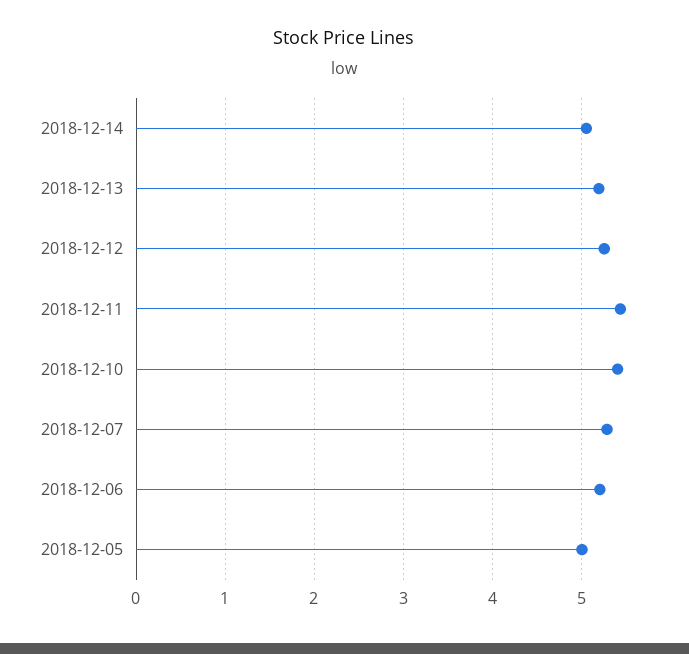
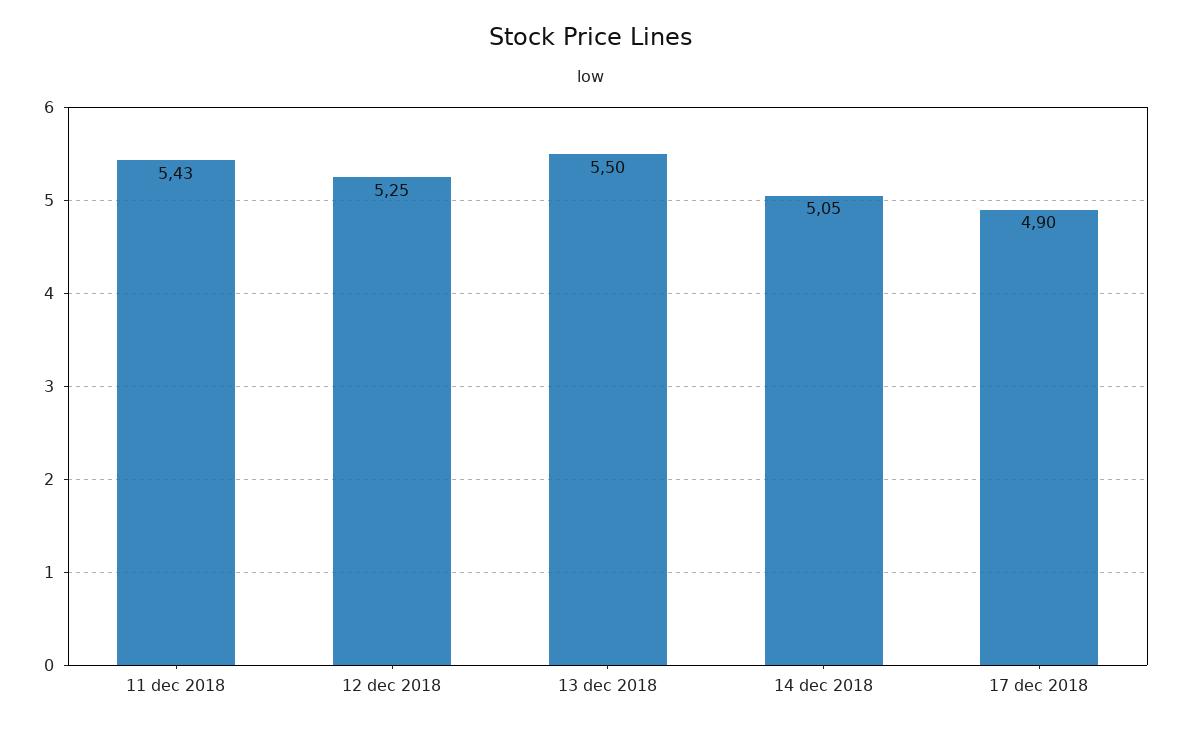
2018-12-13: 5.2 -> 5.5
2018-12-10: 5.4 -> none
2018-12-07: 5.3 -> none
2018-12-06: 5.2 -> none
2018-12-05: 5 -> none
17 dec 2018: none -> 4.9

